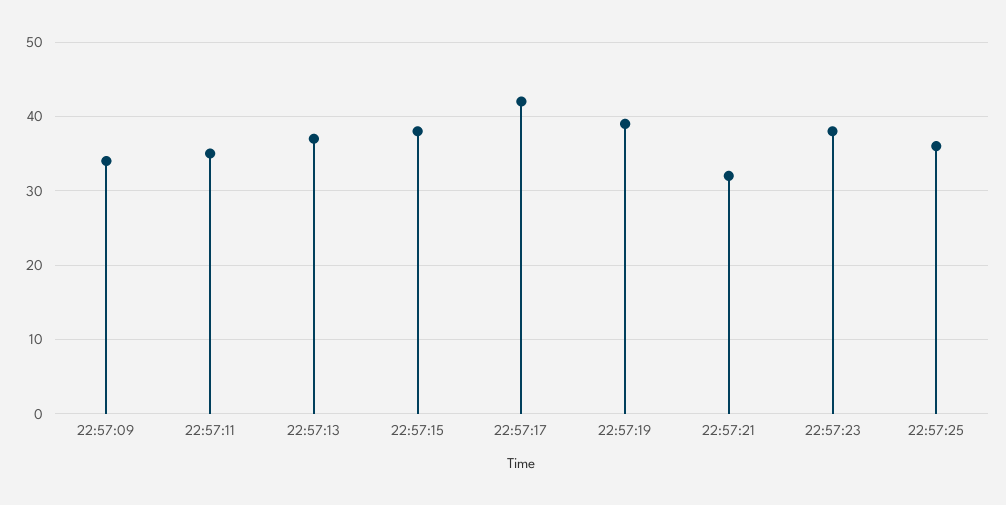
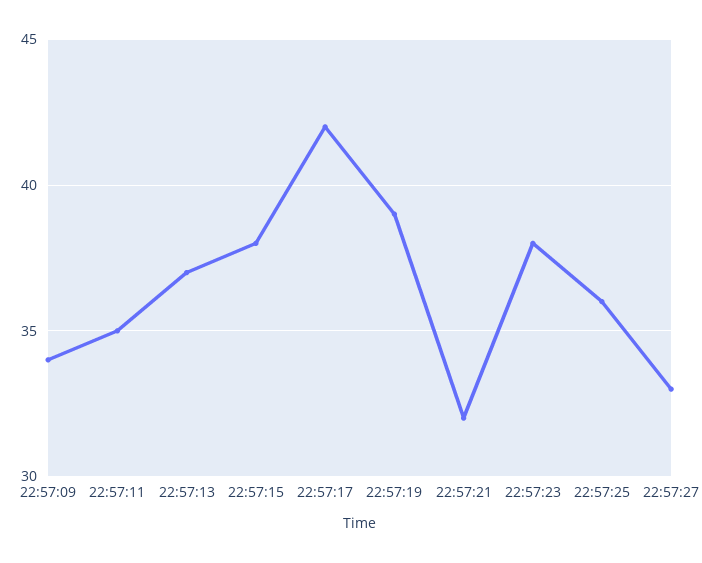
22:57:27: none -> 33

